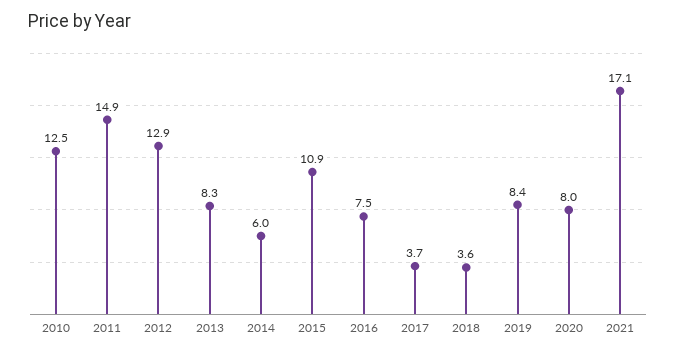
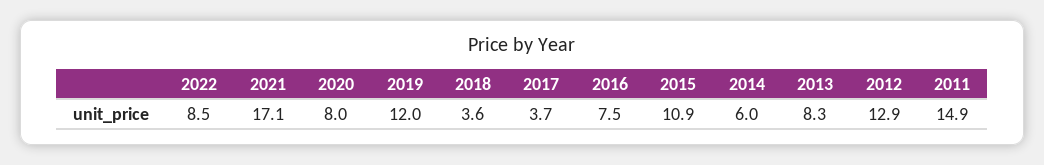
2010: 12.5 -> none
2019: 8.4 -> 12
2022: none -> 8.5

